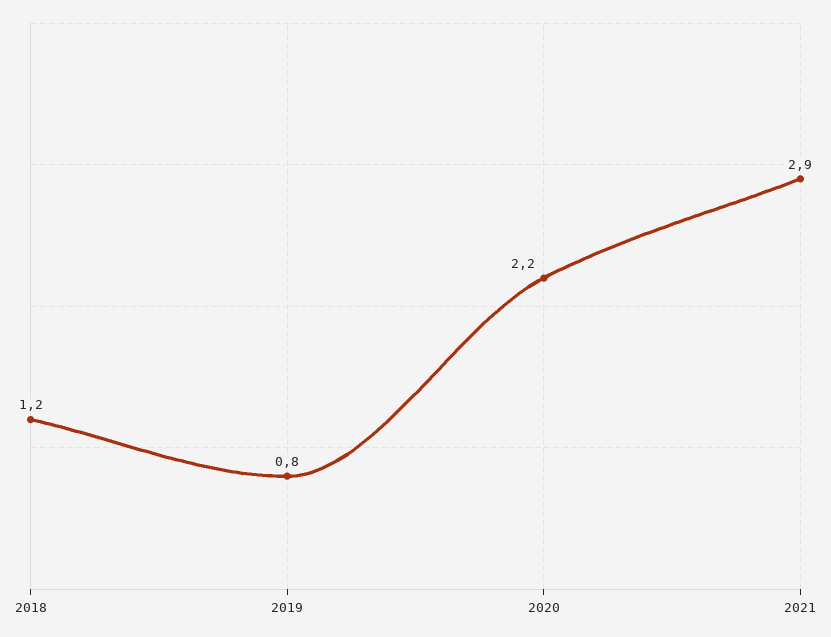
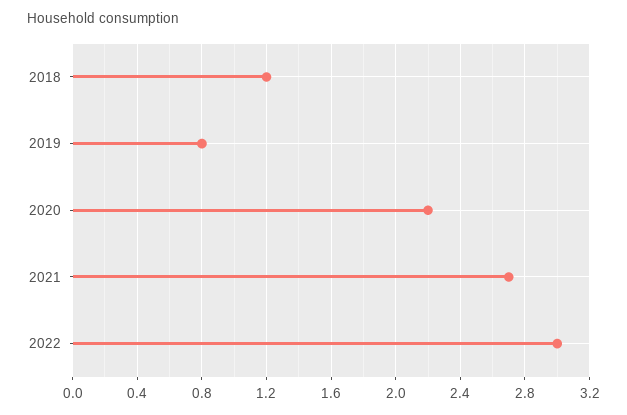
2021: 2.9 -> 2.7
2022: none -> 3

